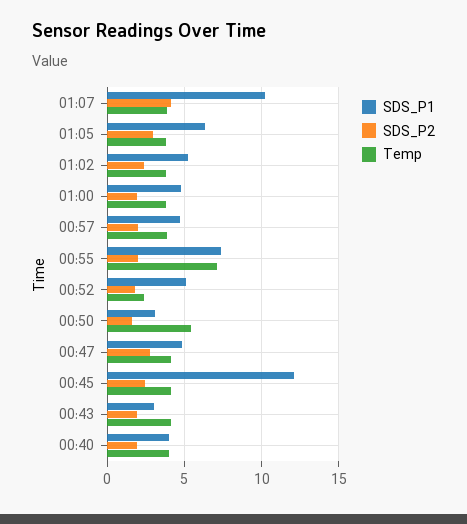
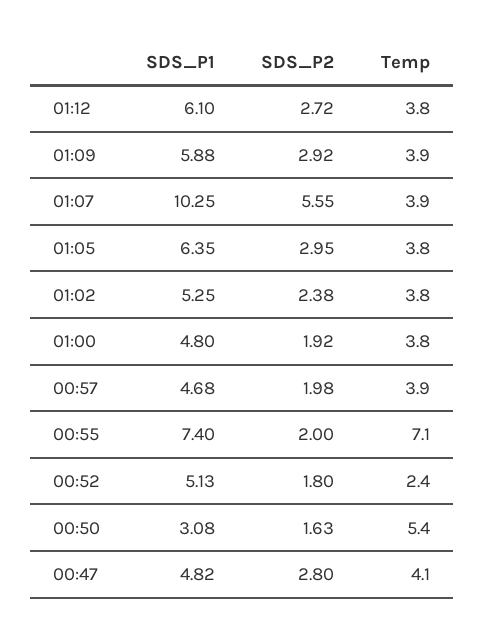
SDS_P2, 01:07: 4 -> 5.55
SDS_P1, 00:45: 12 -> none
SDS_P2, 00:45: 2.5 -> none
Temp, 00:45: 4 -> none
SDS_P1, 00:43: 3 -> none
SDS_P2, 00:43: 2 -> none
Temp, 00:43: 4 -> none
SDS_P1, 00:40: 4 -> none
SDS_P2, 00:40: 2 -> none
Temp, 00:40: 4 -> none
SDS_P1, 01:12: none -> 6.1
SDS_P2, 01:12: none -> 2.72
Temp, 01:12: none -> 3.8
SDS_P1, 01:09: none -> 5.88
SDS_P2, 01:09: none -> 2.92
Temp, 01:09: none -> 3.9

